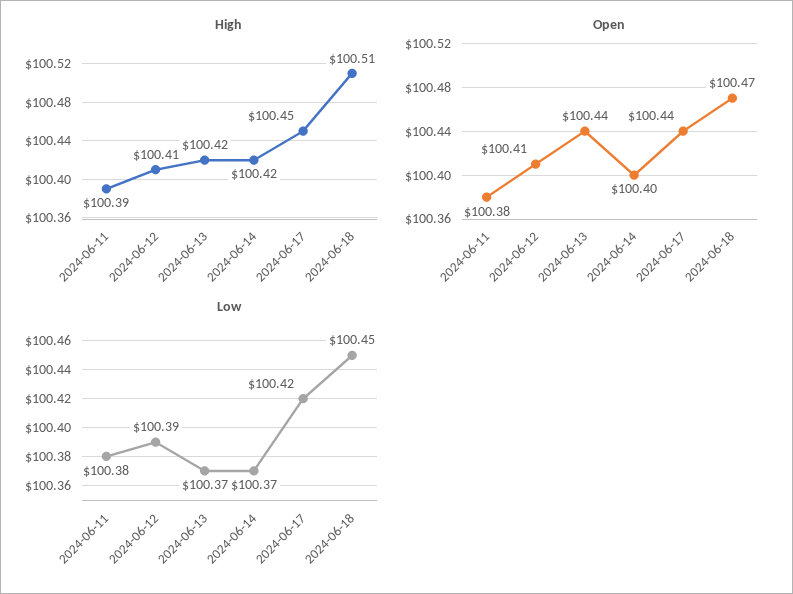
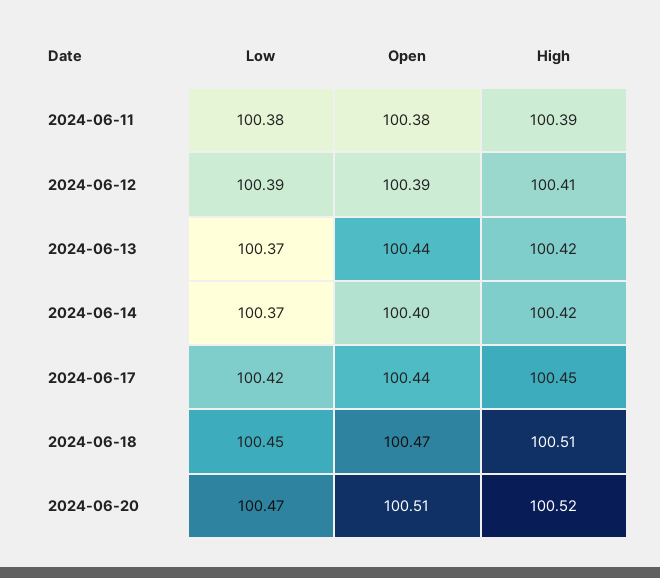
Open, 2024-06-12: 100.41 -> 100.39
Low, 2024-06-20: none -> 100.47
Open, 2024-06-20: none -> 100.51
High, 2024-06-20: none -> 100.52

